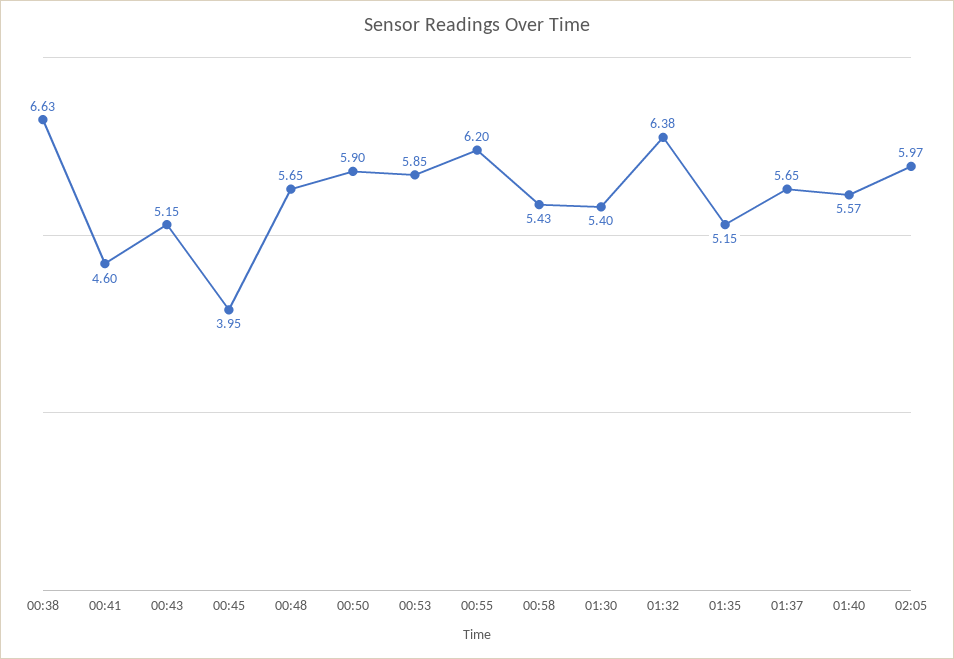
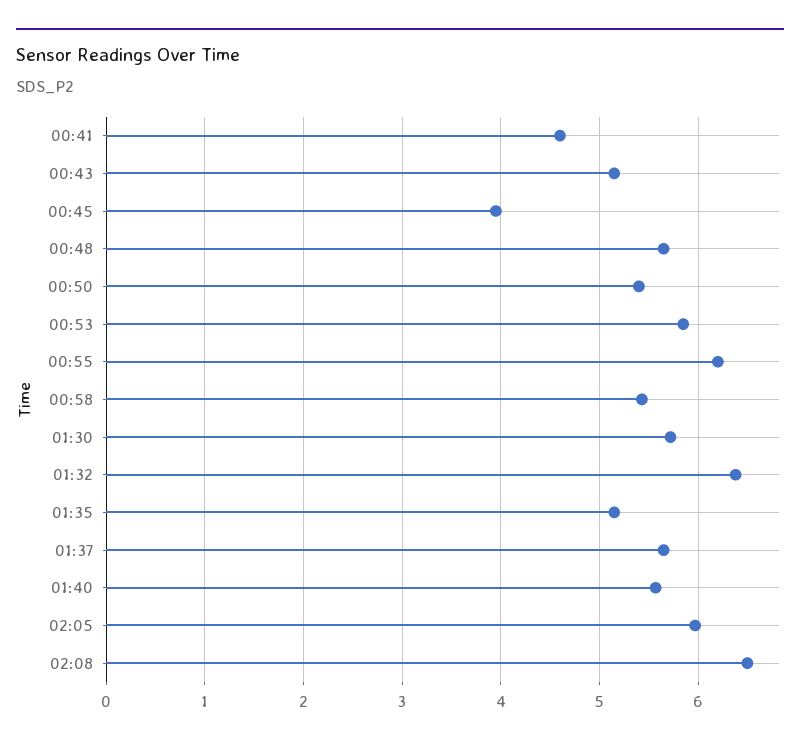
00:38: 6.63 -> none
00:50: 5.9 -> 5.4
01:30: 5.4 -> 5.7
02:08: none -> 6.5

